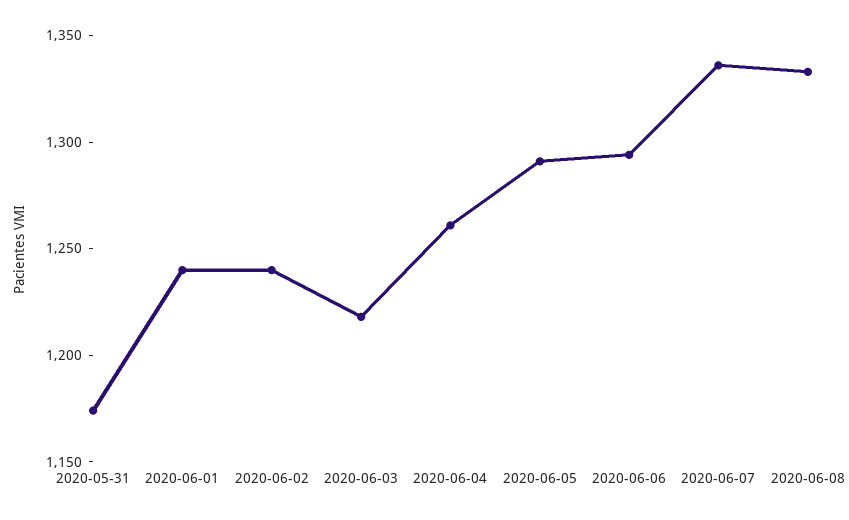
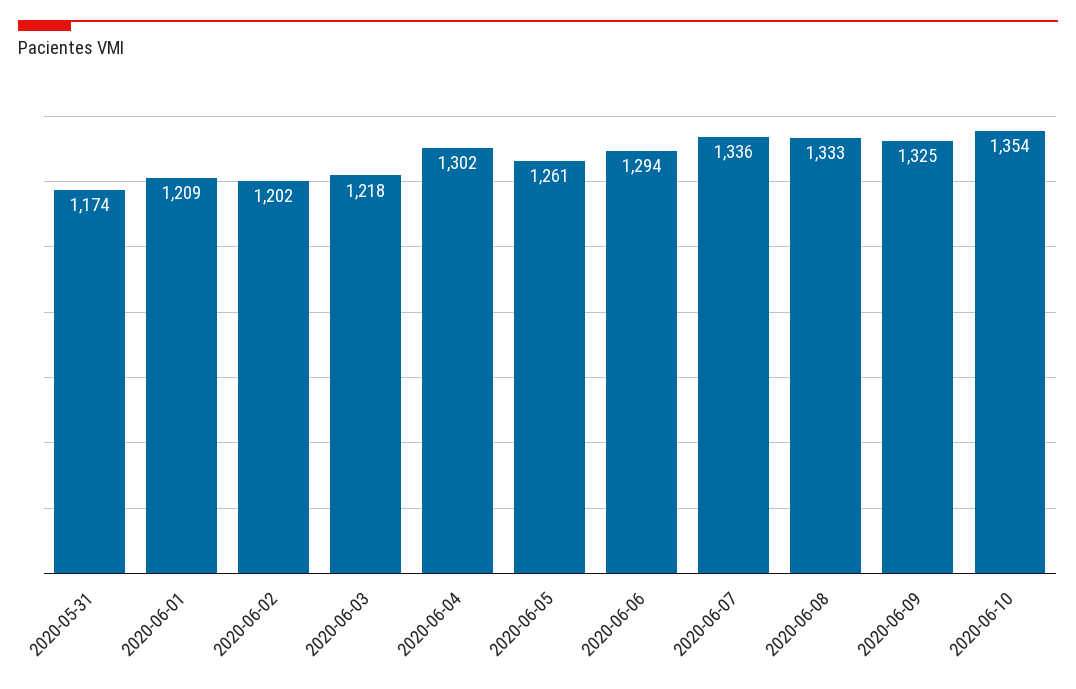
2020-06-01: 1240 -> 1209
2020-06-02: 1240 -> 1202
2020-06-04: 1260 -> 1302
2020-06-05: 1290 -> 1261
2020-06-09: none -> 1325
2020-06-10: none -> 1354

